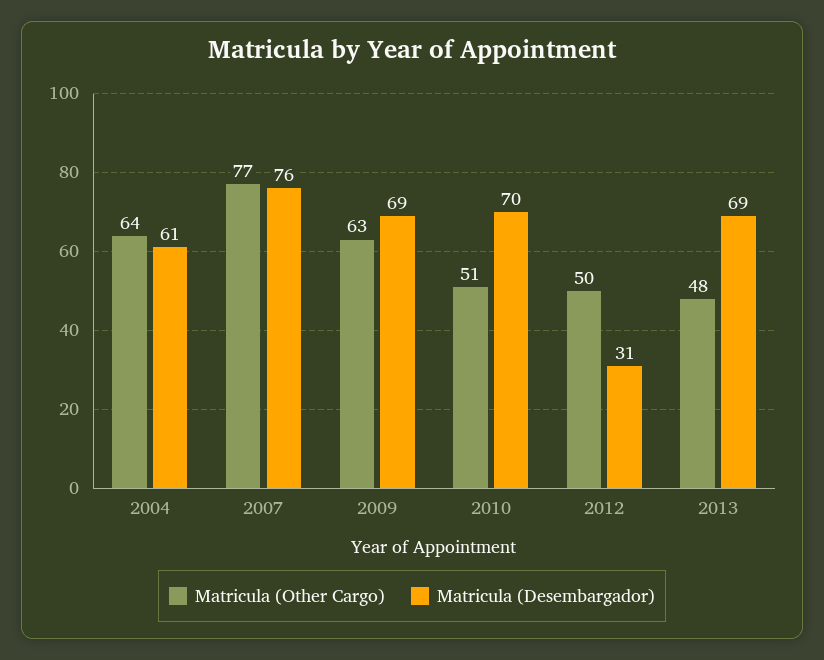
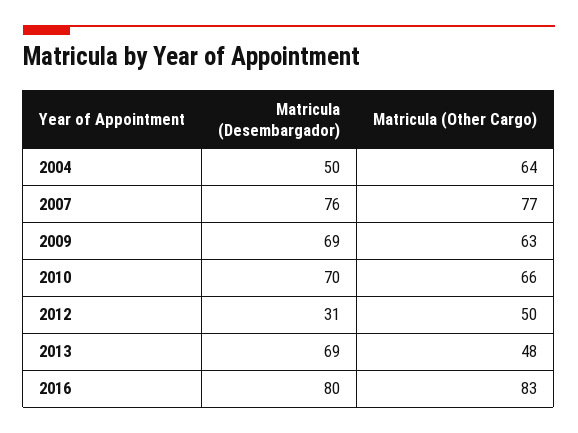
Matricula (Desembargador), 2004: 61 -> 50
Matricula (Other Cargo), 2010: 51 -> 66
Matricula (Desembargador), 2016: none -> 80
Matricula (Other Cargo), 2016: none -> 83

